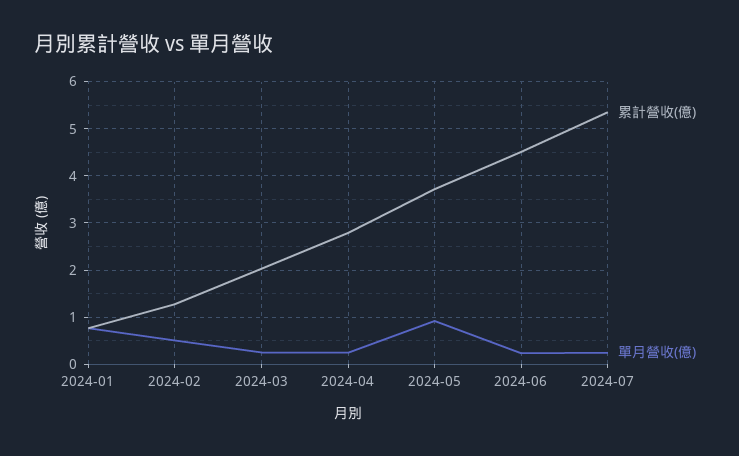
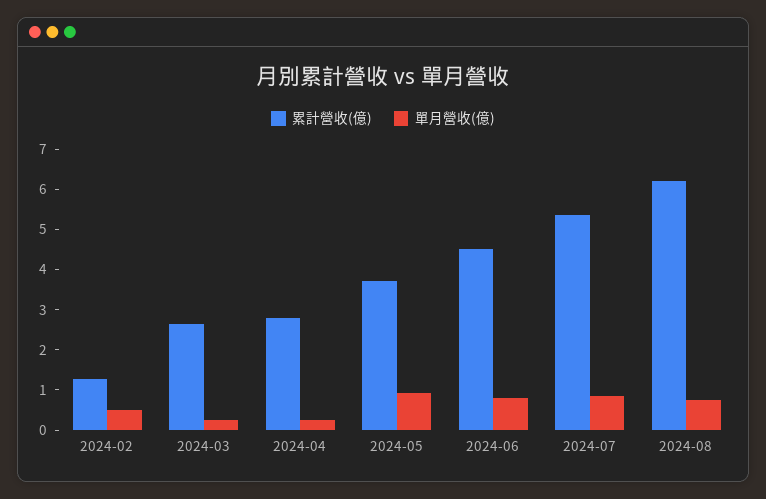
累計營收(億), 2024-01: 0.8 -> none
單月營收(億), 2024-01: 0.8 -> none
累計營收(億), 2024-03: 2 -> 2.6
單月營收(億), 2024-06: 0.2 -> 0.8
單月營收(億), 2024-07: 0.2 -> 0.8
累計營收(億), 2024-08: none -> 6.2
單月營收(億), 2024-08: none -> 0.8

